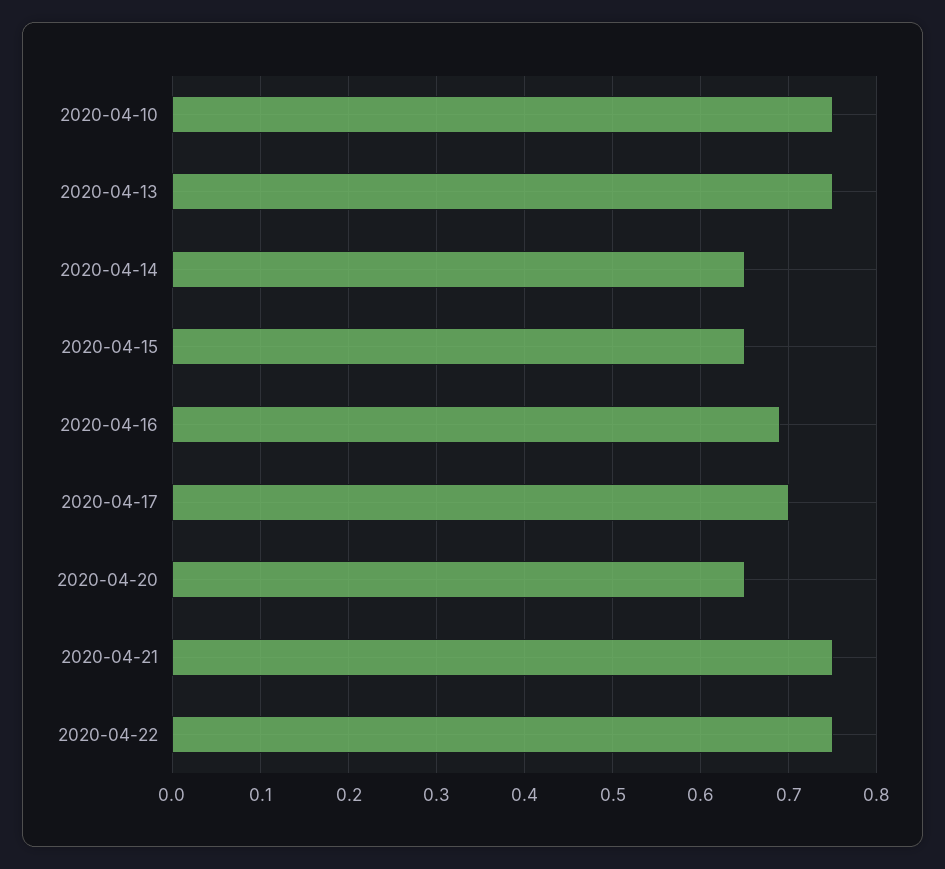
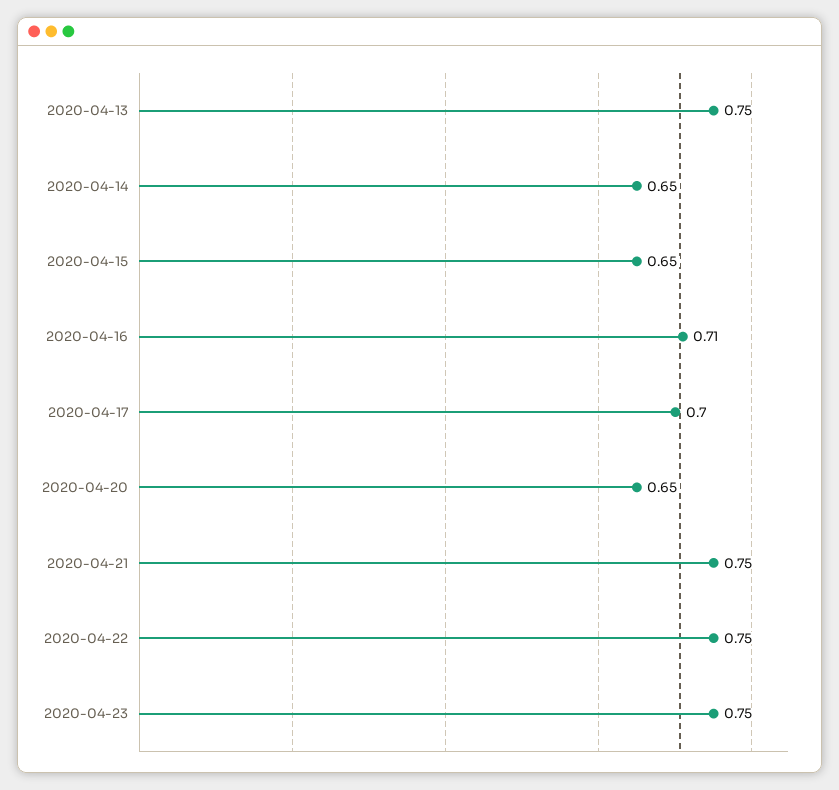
2020-04-10: 0.75 -> none
2020-04-16: 0.69 -> 0.71
2020-04-23: none -> 0.75

